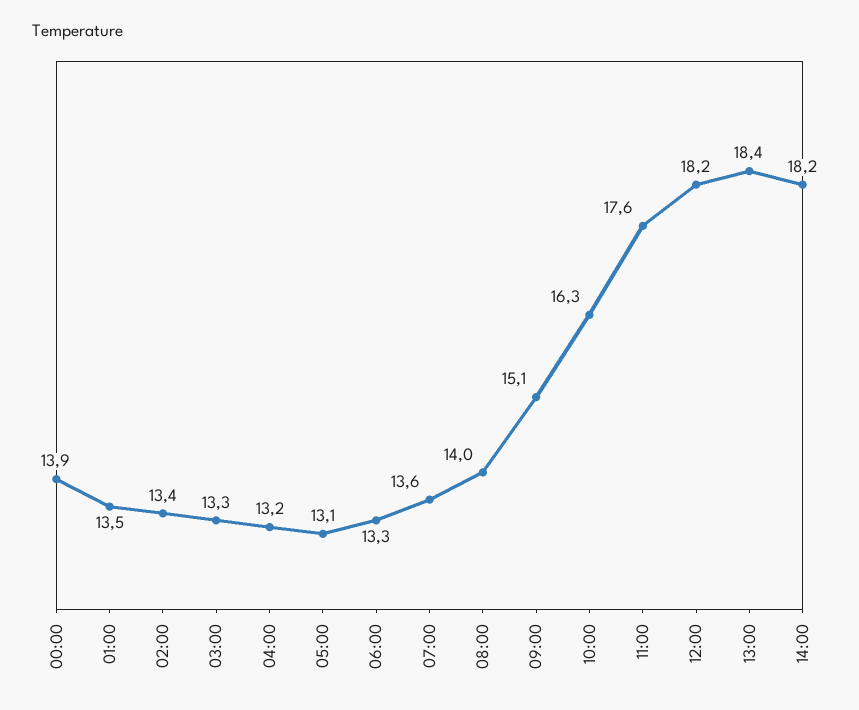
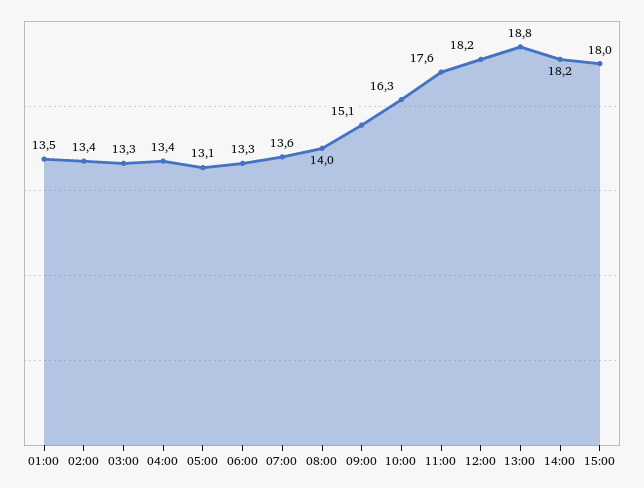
00:00: 13.9 -> none
04:00: 13.2 -> 13.4
13:00: 18.4 -> 18.8
15:00: none -> 18

